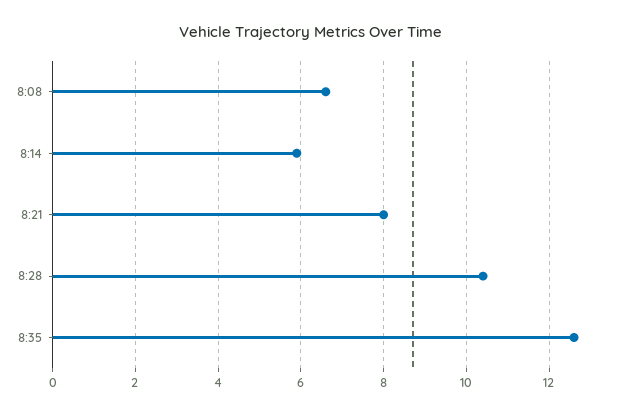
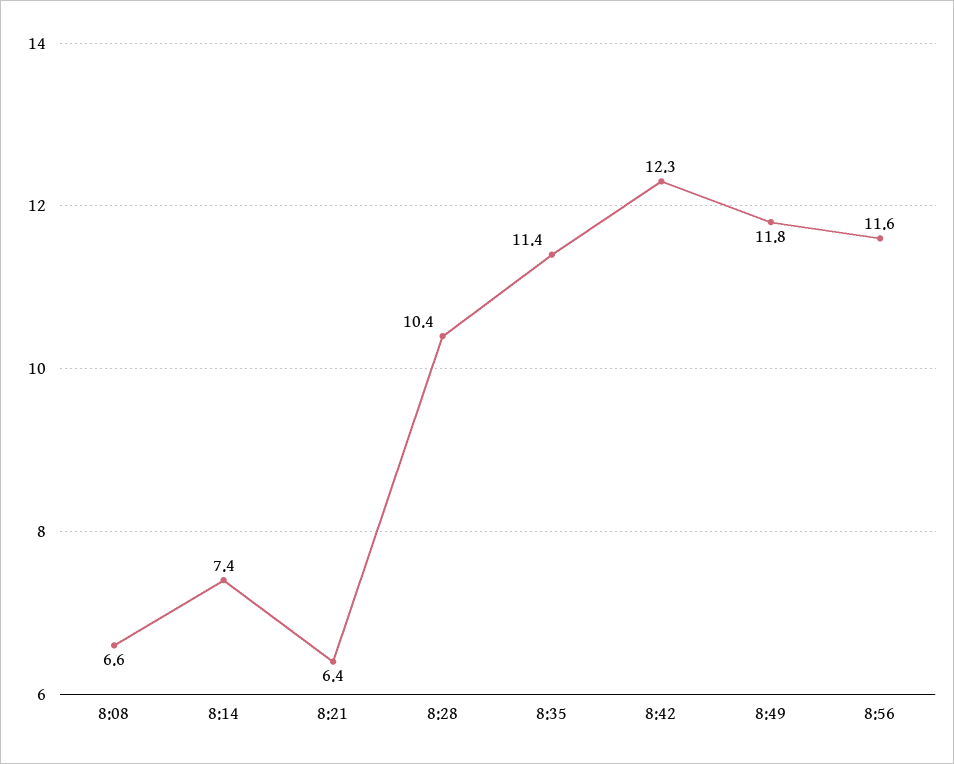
8:14: 6 -> 7.4
8:21: 8 -> 6.4
8:35: 12.5 -> 11.4
8:42: none -> 12.3
8:49: none -> 11.8
8:56: none -> 11.6

